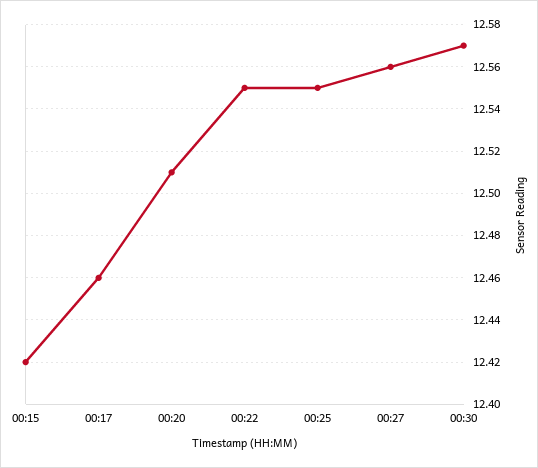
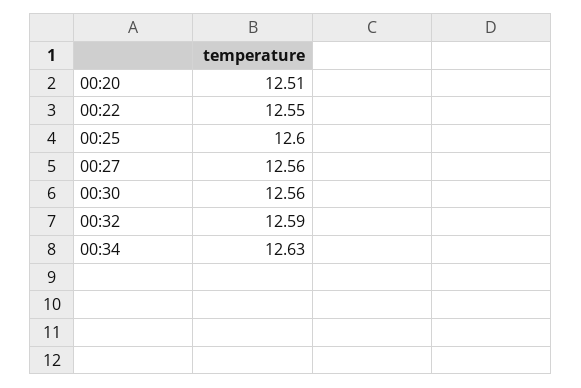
00:15: 12.42 -> none
00:17: 12.46 -> none
00:25: 12.55 -> 12.6
00:30: 12.57 -> 12.56
00:32: none -> 12.59
00:34: none -> 12.63

